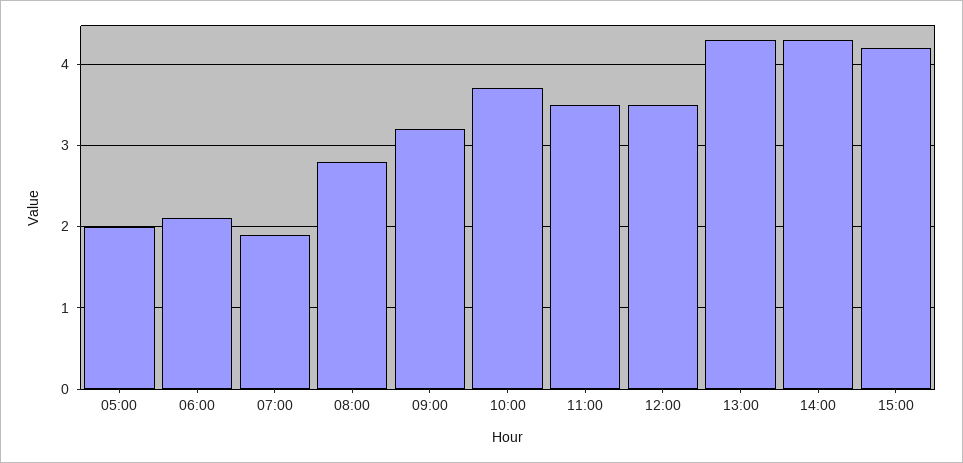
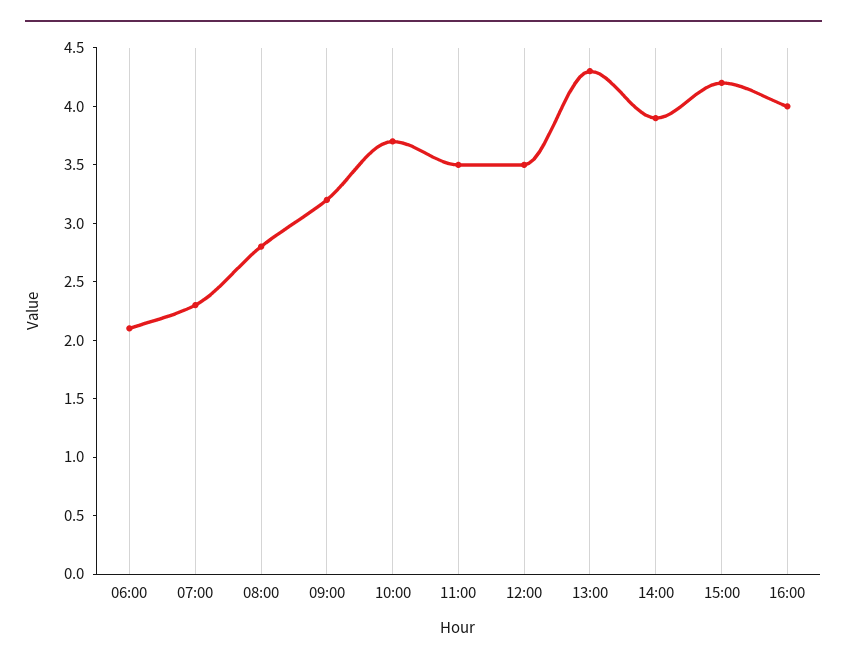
05:00: 2 -> none
07:00: 1.9 -> 2.3
14:00: 4.3 -> 3.9
16:00: none -> 4

